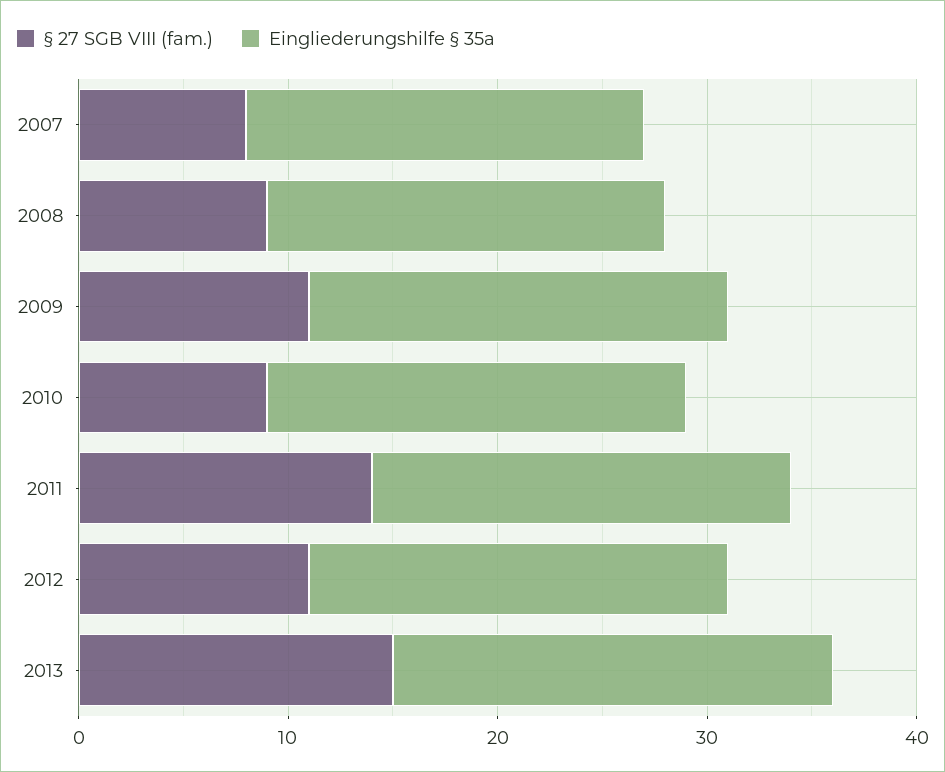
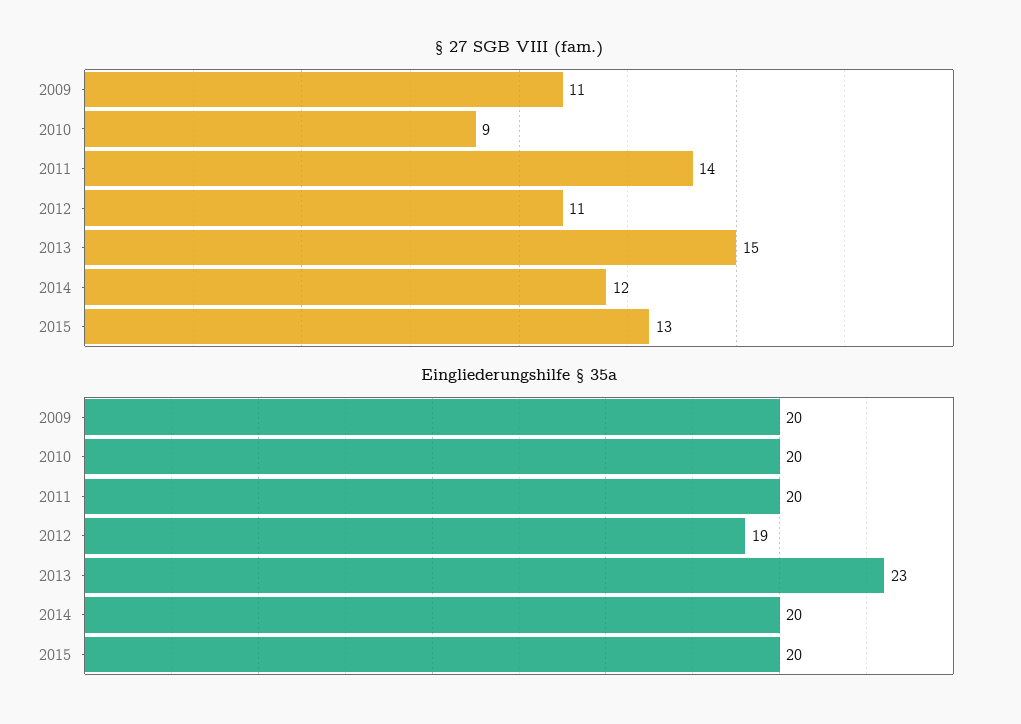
§ 27 SGB VIII (fam.), 2007: 8 -> none
Eingliederungshilfe § 35a, 2007: 19 -> none
§ 27 SGB VIII (fam.), 2008: 9 -> none
Eingliederungshilfe § 35a, 2008: 19 -> none
Eingliederungshilfe § 35a, 2012: 20 -> 19
Eingliederungshilfe § 35a, 2013: 21 -> 23
§ 27 SGB VIII (fam.), 2014: none -> 12
§ 27 SGB VIII (fam.), 2015: none -> 13
Eingliederungshilfe § 35a, 2014: none -> 20
Eingliederungshilfe § 35a, 2015: none -> 20

